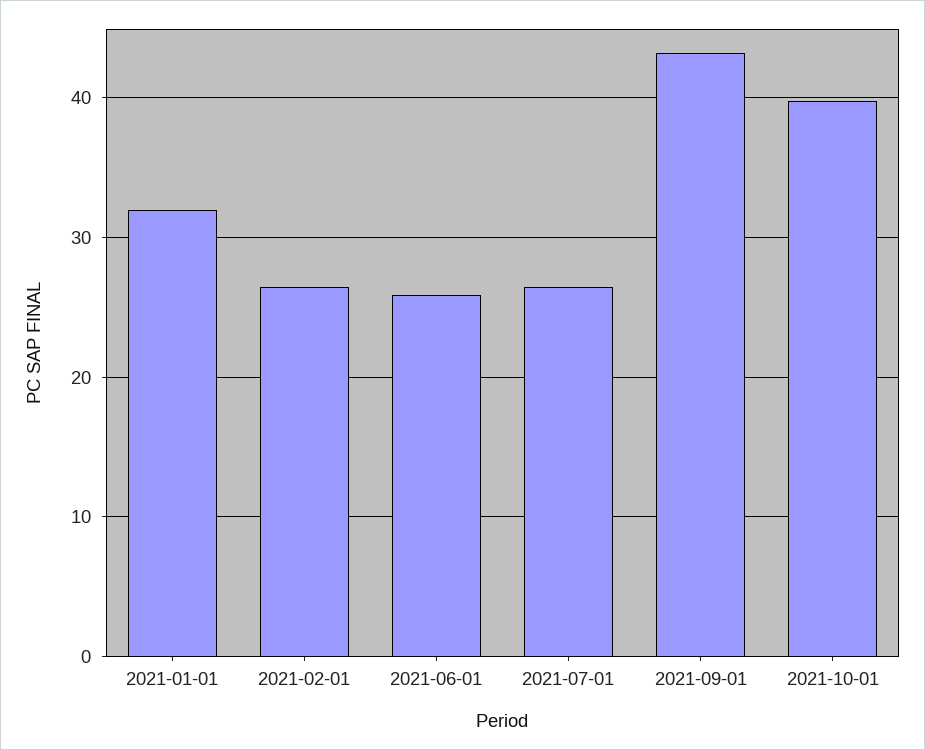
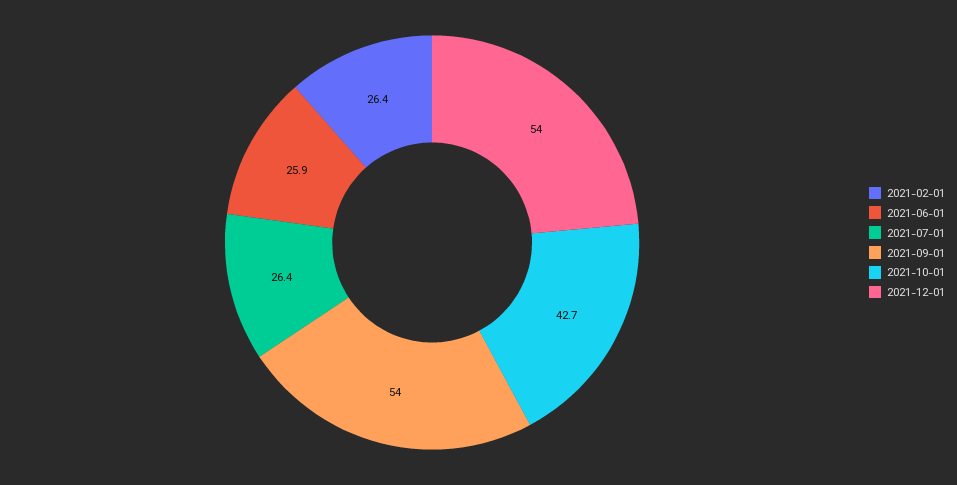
2021-01-01: 32 -> none
2021-09-01: 43 -> 54
2021-10-01: 40 -> 42.7
2021-12-01: none -> 54

